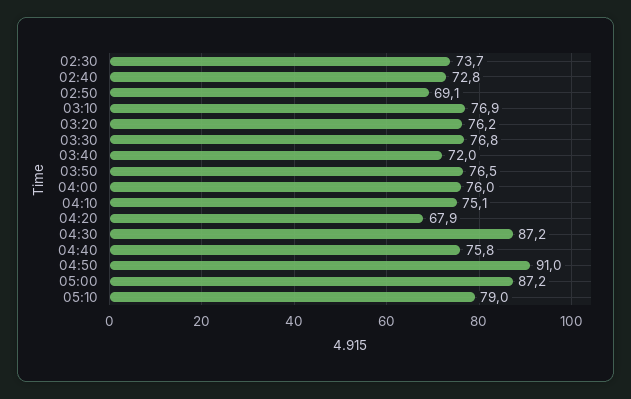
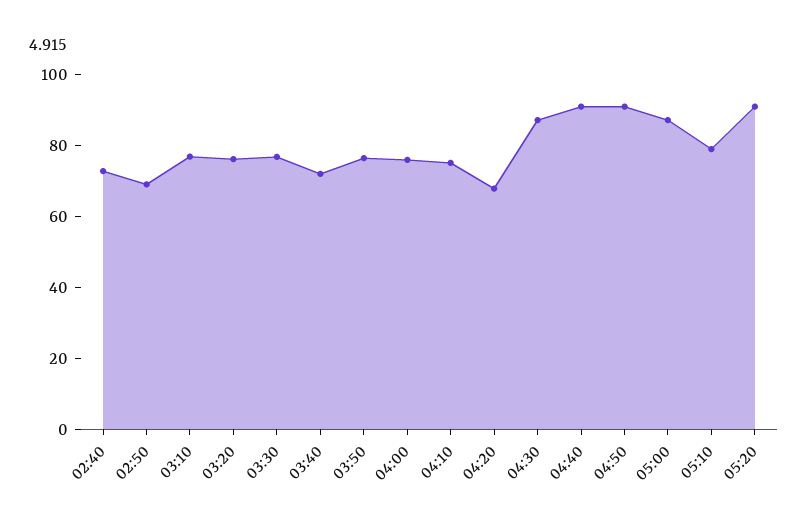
02:30: 73.7 -> none
04:40: 75.8 -> 90
05:20: none -> 90

